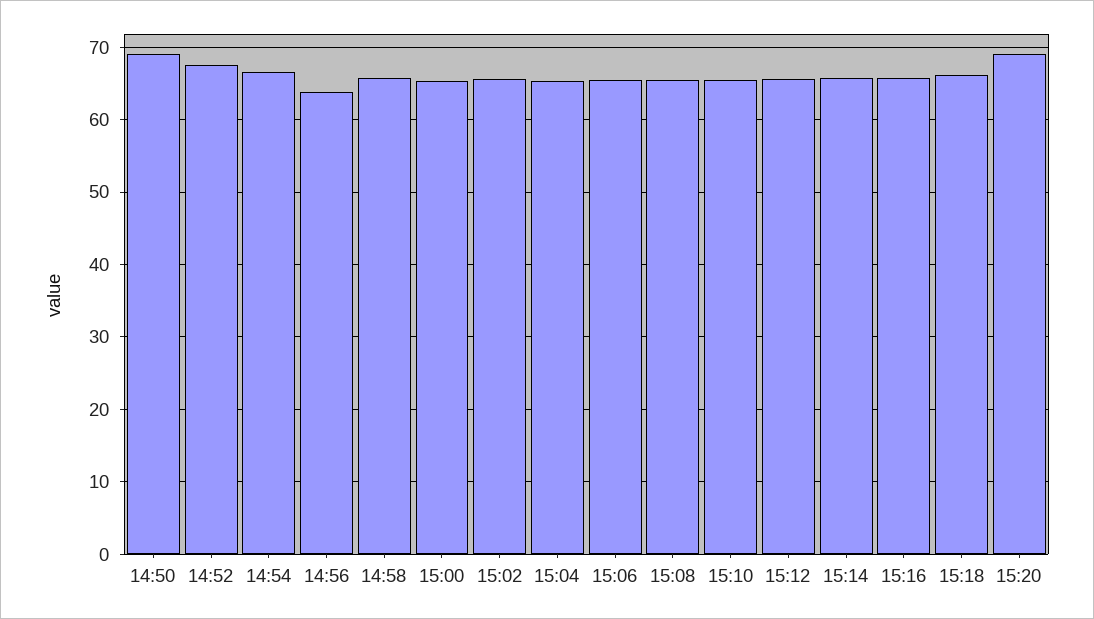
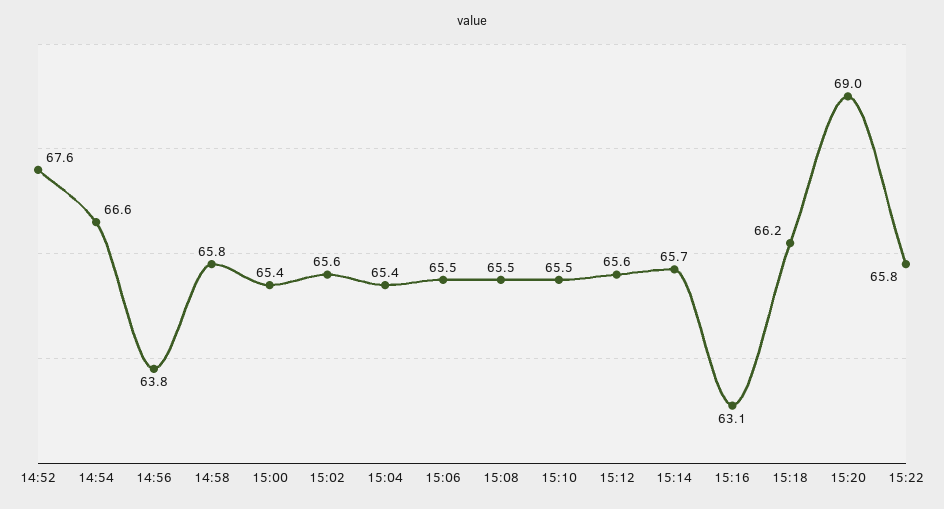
14:50: 69 -> none
15:16: 66 -> 63.1
15:22: none -> 65.8

